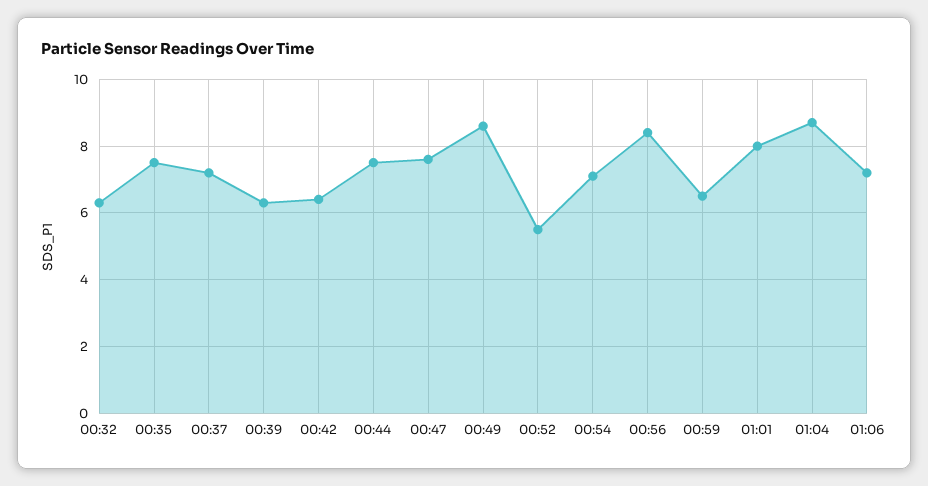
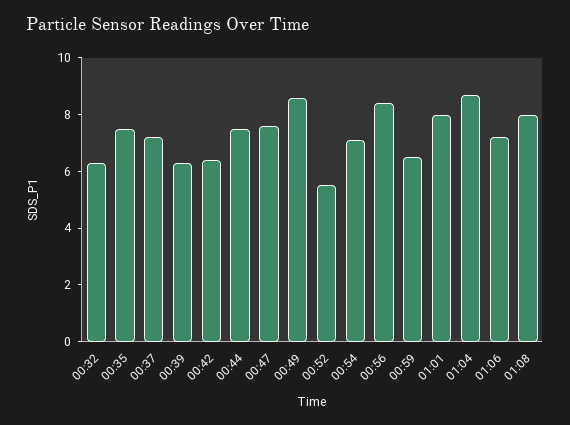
01:08: none -> 8

